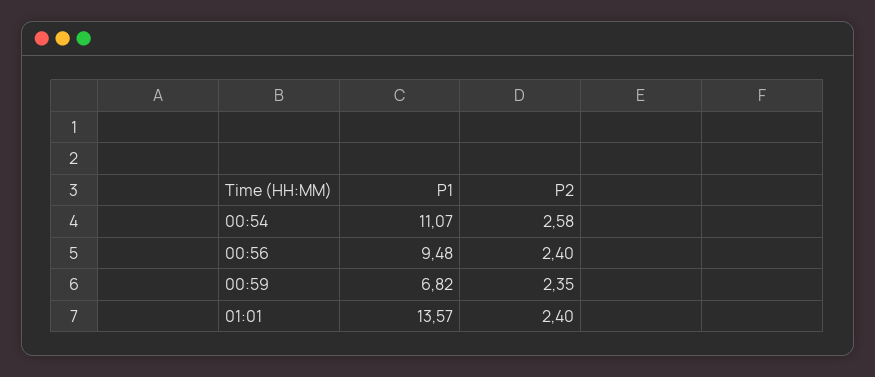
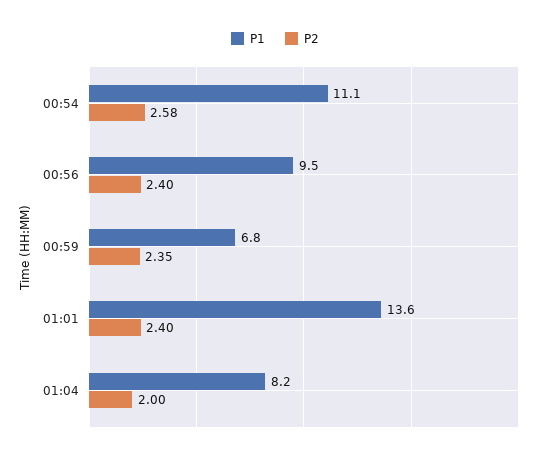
P1, 01:04: none -> 8.2
P2, 01:04: none -> 2

